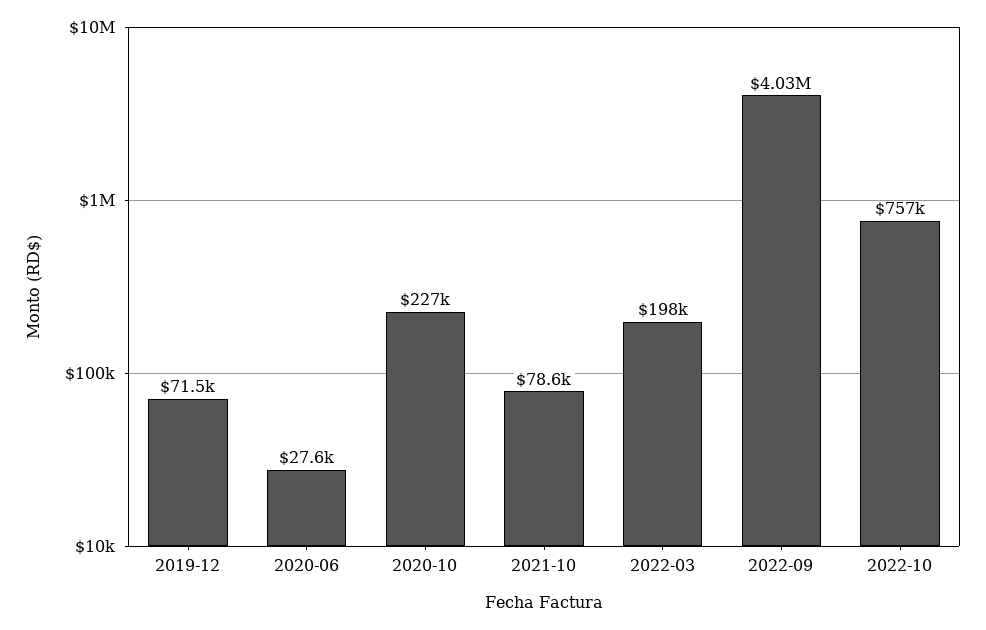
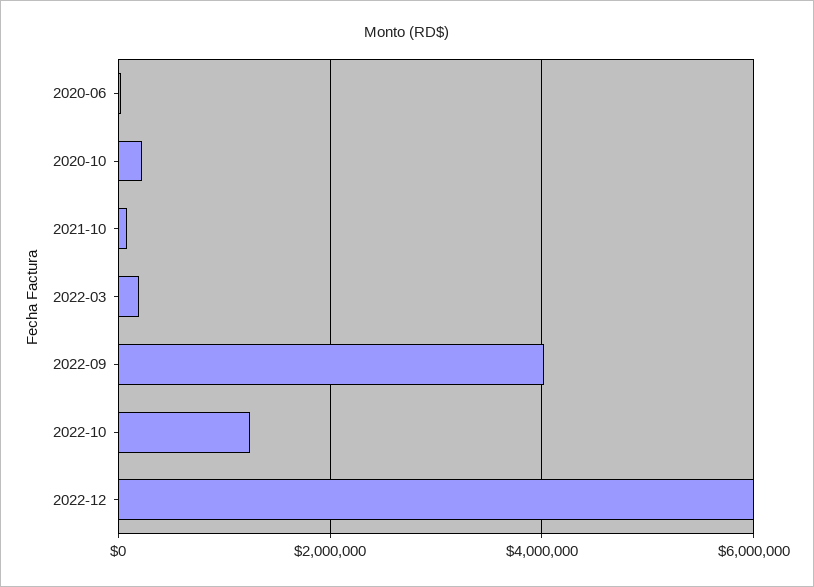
2019-12: 71500 -> none
2022-10: 757000 -> 1200000
2022-12: none -> 6000000

